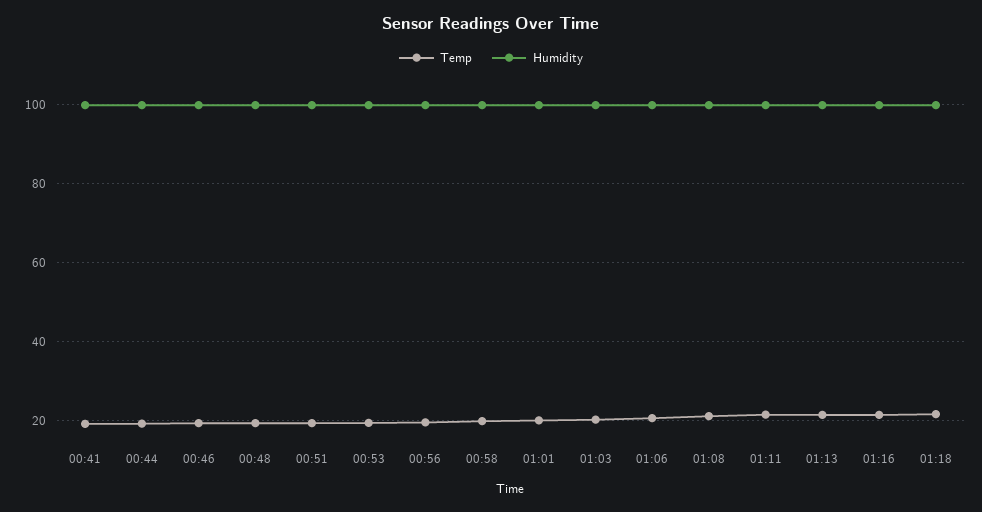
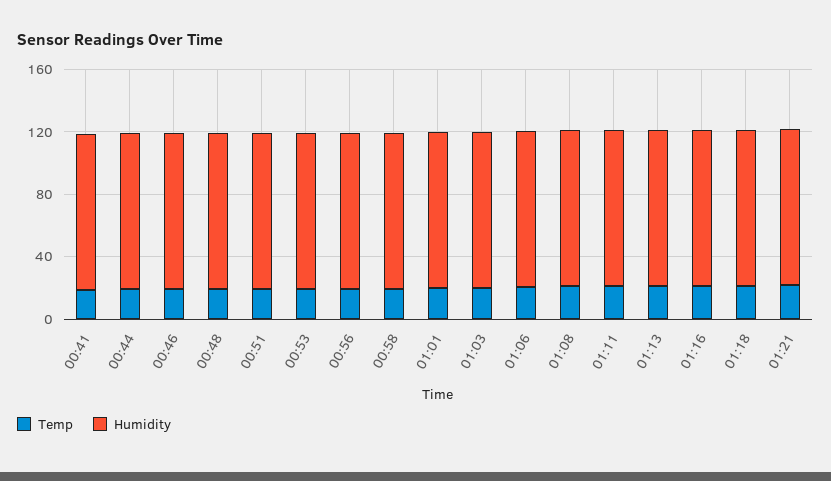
Temp, 01:21: none -> 20
Humidity, 01:21: none -> 100

